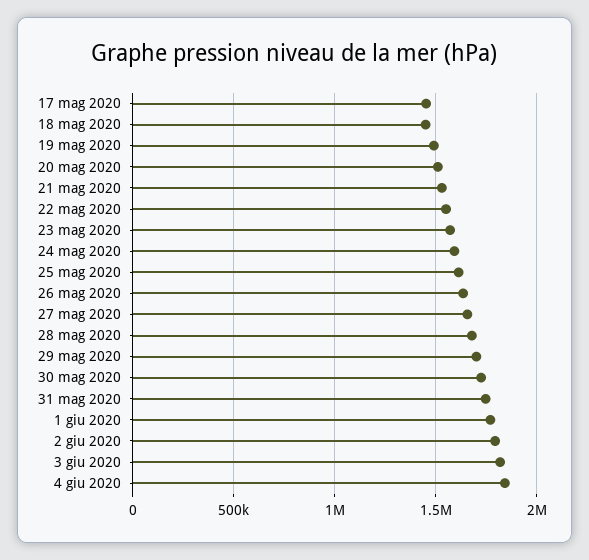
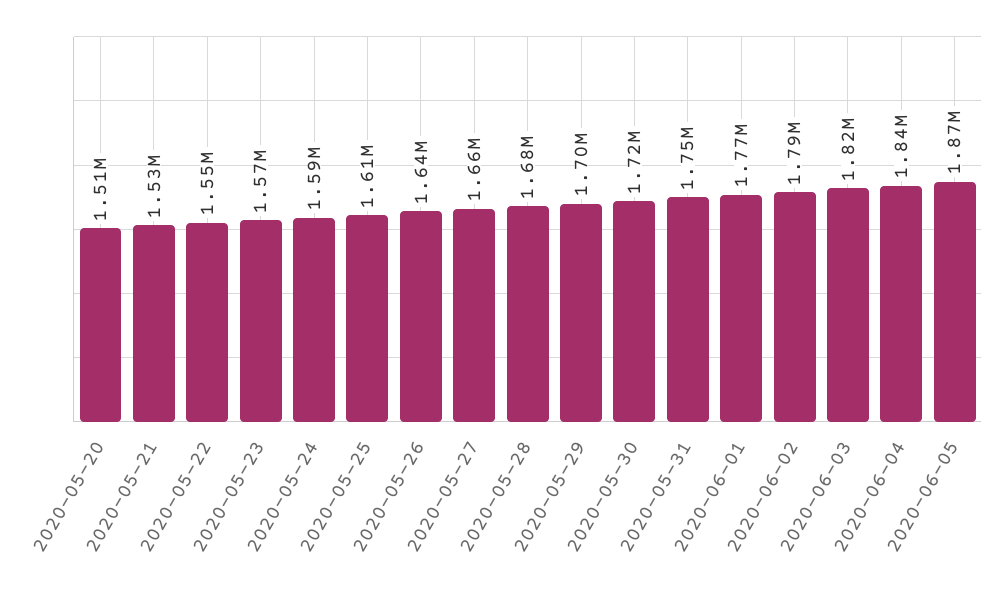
17 mag 2020: 1450000 -> none
18 mag 2020: 1450000 -> none
19 mag 2020: 1500000 -> none
2020-06-05: none -> 1870000

